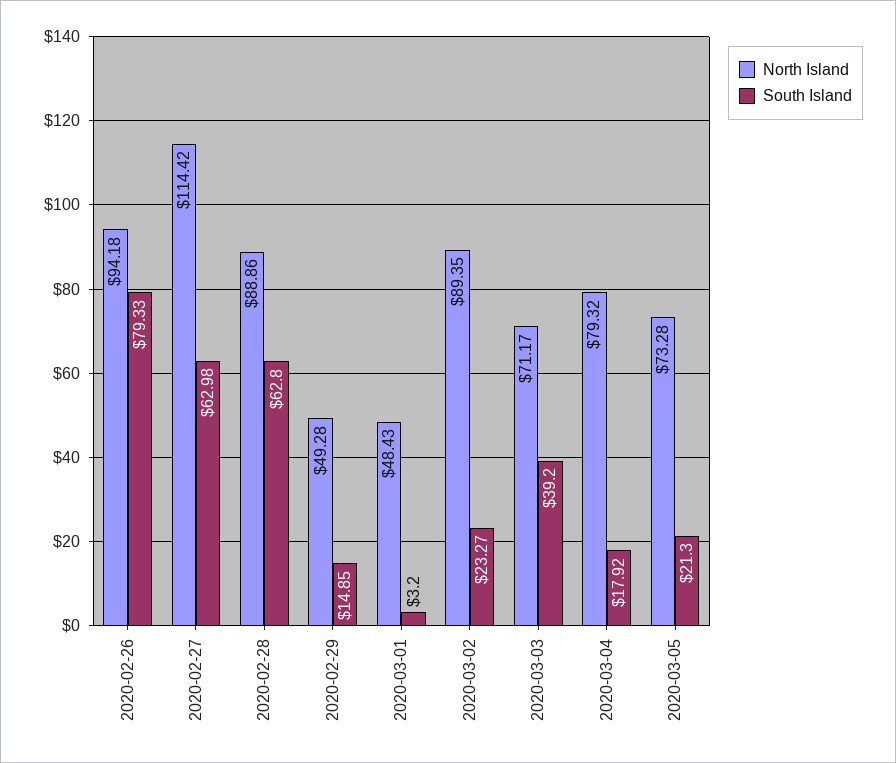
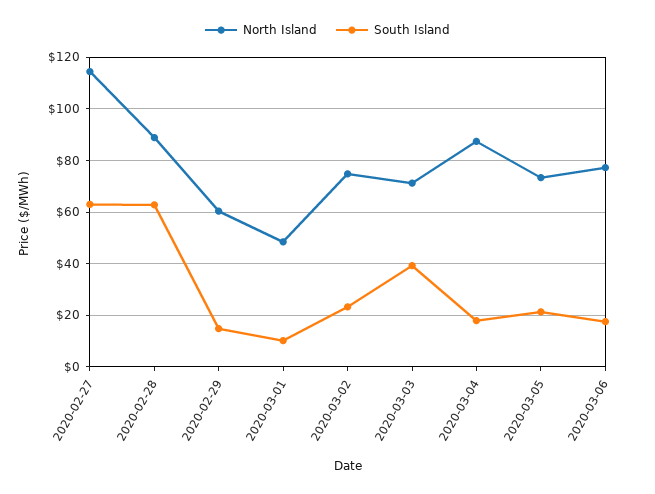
North Island, 2020-02-26: 94.18 -> none
South Island, 2020-02-26: 79.33 -> none
North Island, 2020-02-29: 49.28 -> 60
South Island, 2020-03-01: 3.2 -> 10
North Island, 2020-03-02: 89.35 -> 75
North Island, 2020-03-04: 79.32 -> 87.5
North Island, 2020-03-06: none -> 77.5
South Island, 2020-03-06: none -> 17.5

